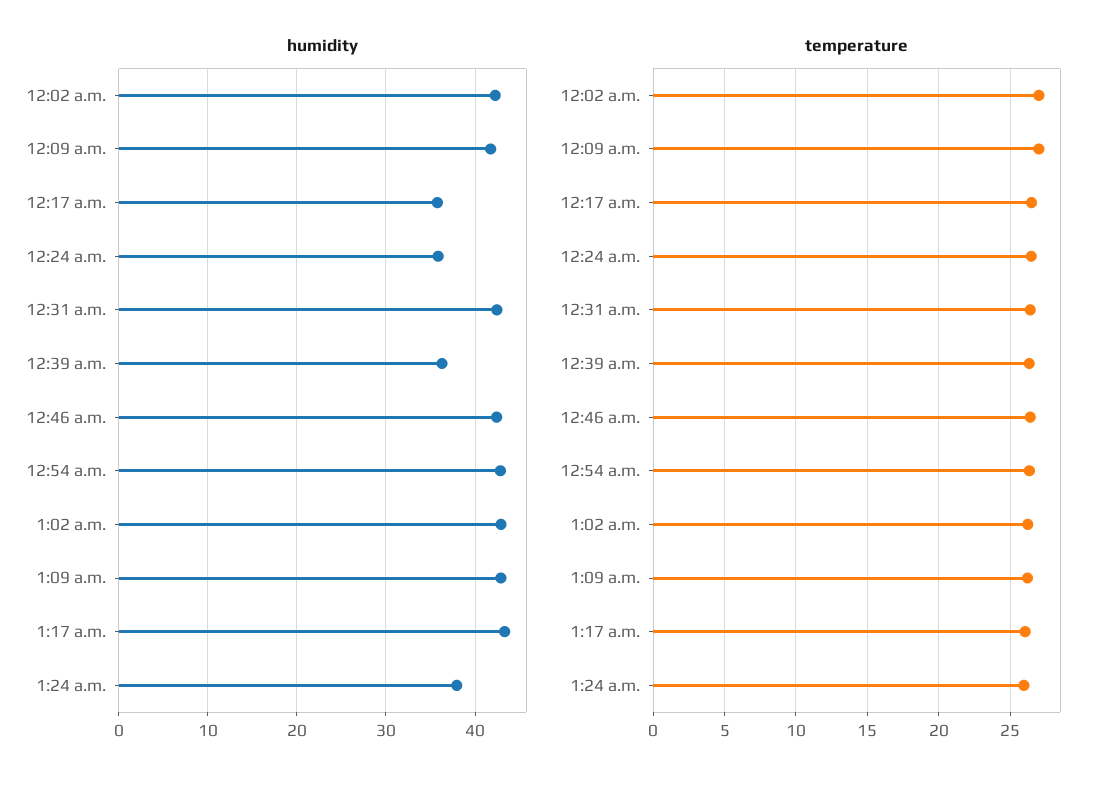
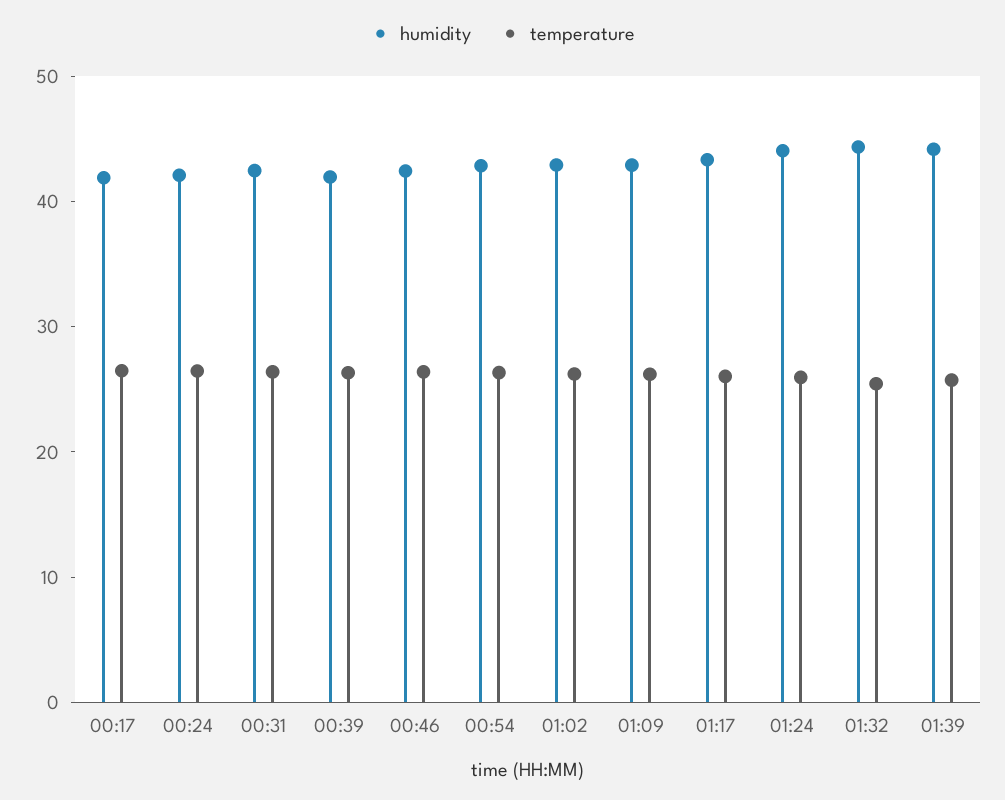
humidity, 12:02 a.m.: 42 -> none
humidity, 12:09 a.m.: 42 -> none
humidity, 12:17 a.m.: 36 -> 42
humidity, 12:24 a.m.: 36 -> 42
humidity, 12:39 a.m.: 36 -> 42
humidity, 1:24 a.m.: 38 -> 44
temperature, 12:02 a.m.: 27 -> none
temperature, 12:09 a.m.: 27 -> none
humidity, 01:32: none -> 44
temperature, 01:32: none -> 26
humidity, 01:39: none -> 44
temperature, 01:39: none -> 26

